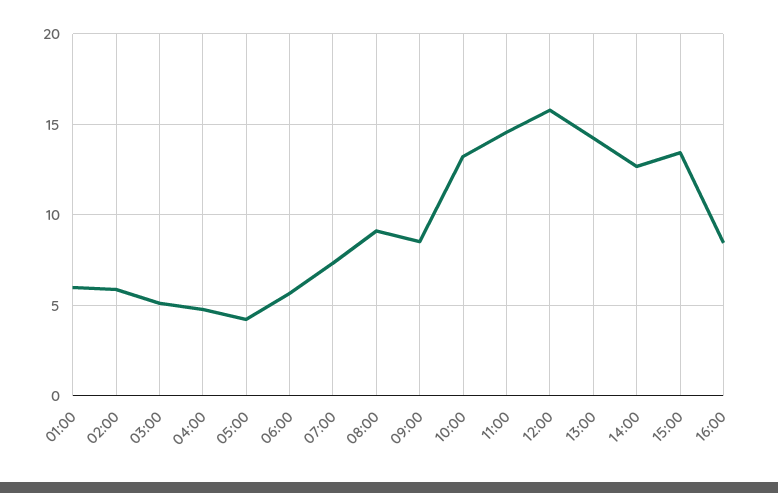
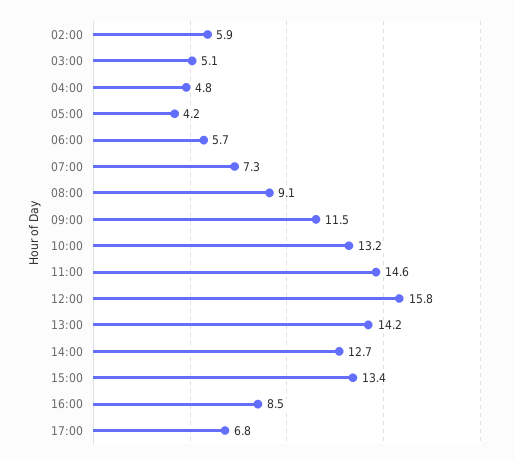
01:00: 6 -> none
09:00: 8.5 -> 11.5
17:00: none -> 6.8

